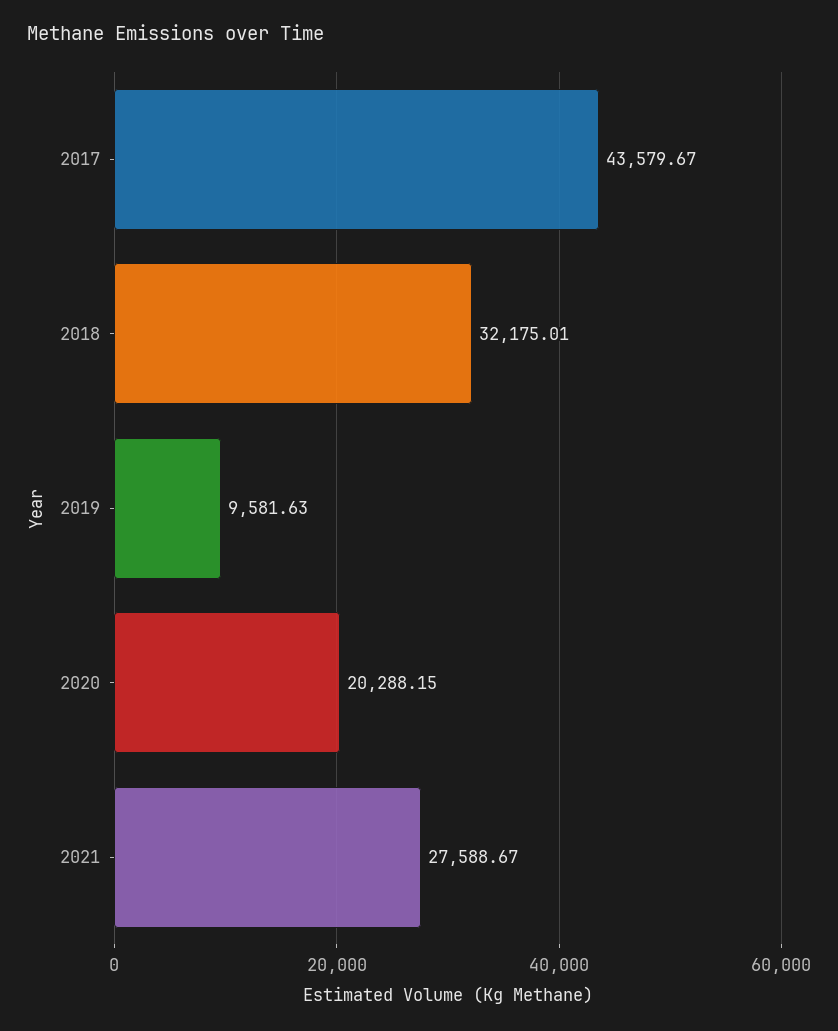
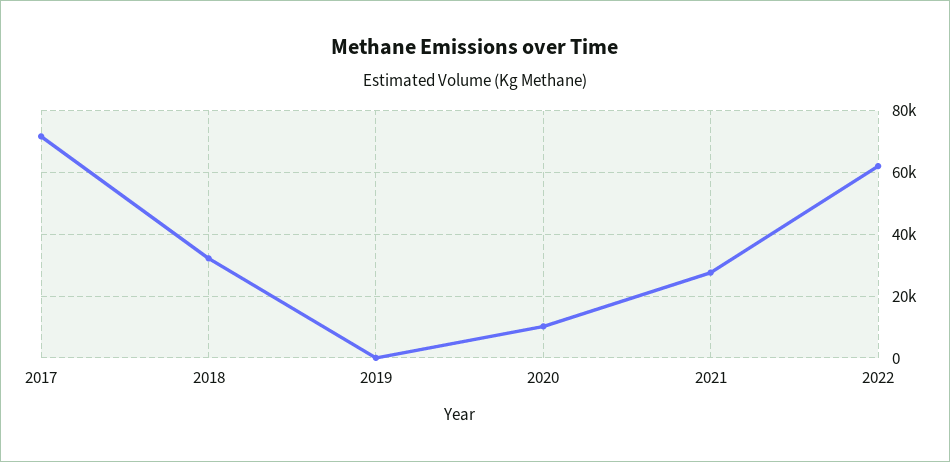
2017: 43579.67 -> 72000
2019: 9581.63 -> 0
2020: 20288.15 -> 10000
2022: none -> 62000

